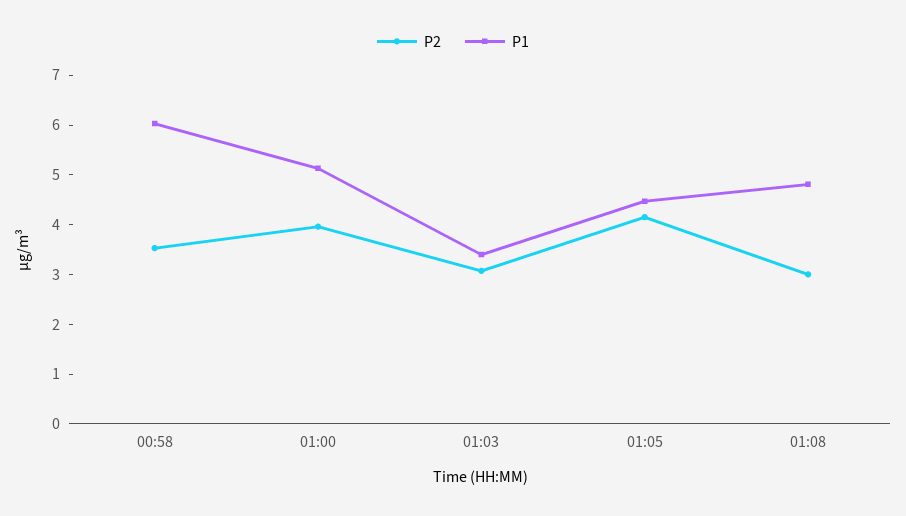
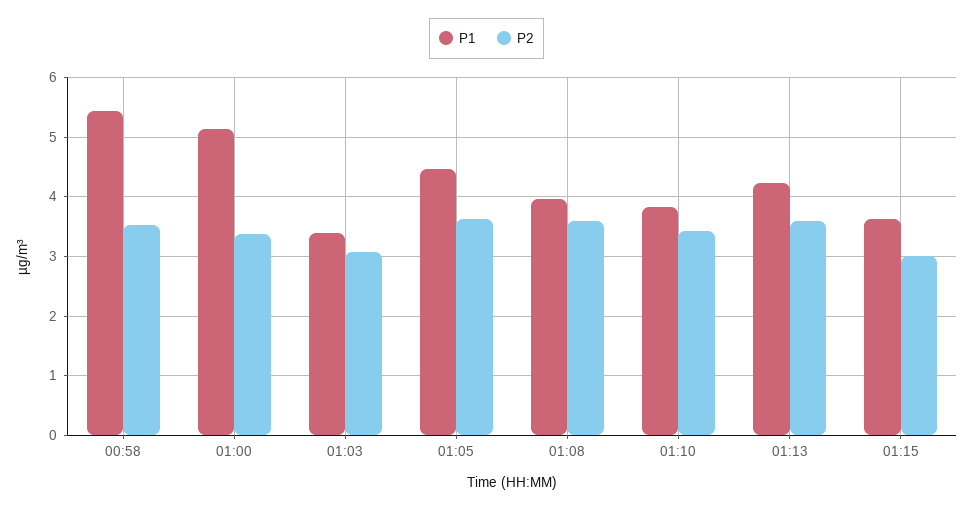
P1, 00:58: 6 -> 5.4
P2, 01:00: 4 -> 3.4
P2, 01:05: 4.2 -> 3.6
P2, 01:08: 3 -> 3.6
P1, 01:08: 4.8 -> 4
P1, 01:10: none -> 3.8
P2, 01:10: none -> 3.4
P1, 01:13: none -> 4.2
P2, 01:13: none -> 3.6
P1, 01:15: none -> 3.6
P2, 01:15: none -> 3

